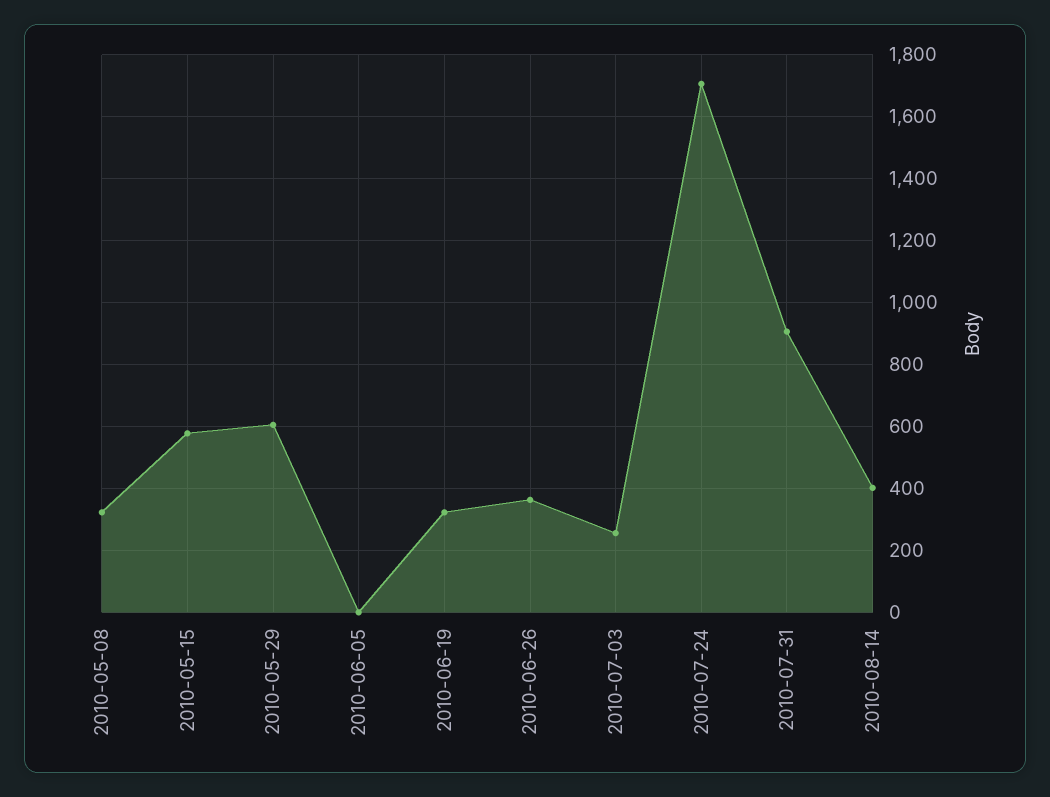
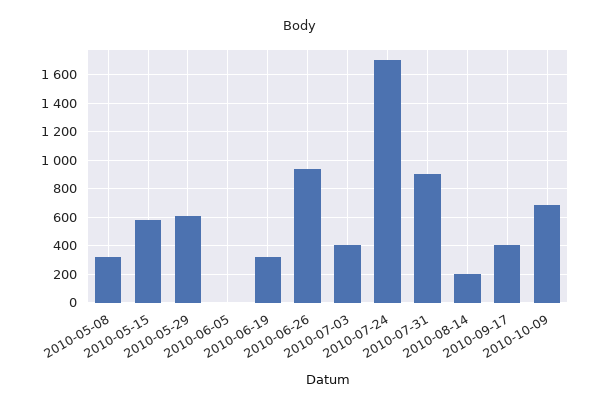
2010-06-26: 360 -> 950
2010-07-03: 260 -> 400
2010-08-14: 400 -> 200
2010-09-17: none -> 400
2010-10-09: none -> 700

